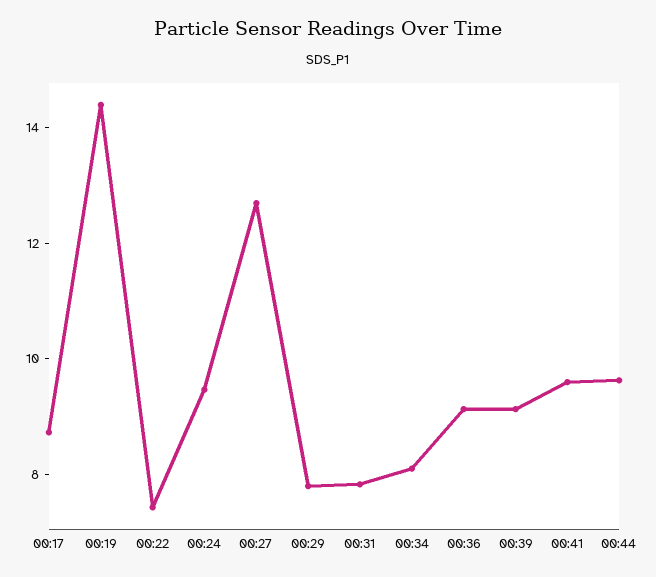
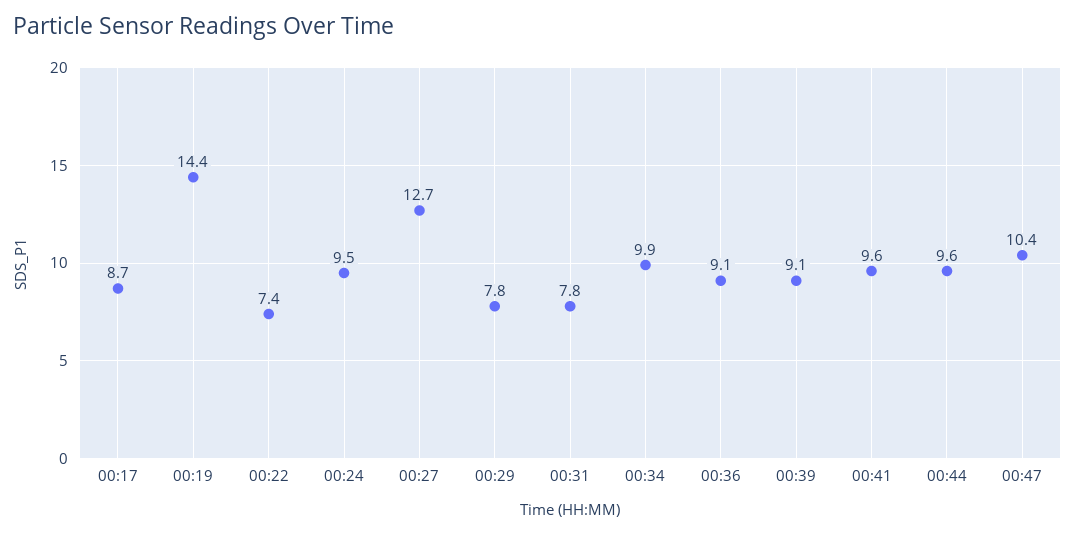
00:34: 8 -> 9.9
00:47: none -> 10.4

